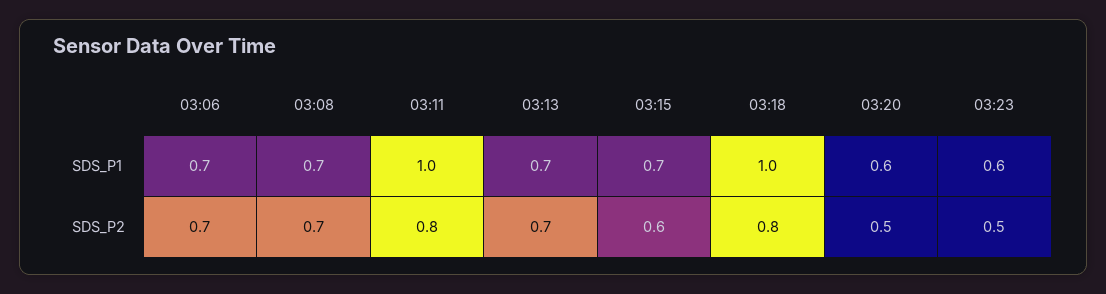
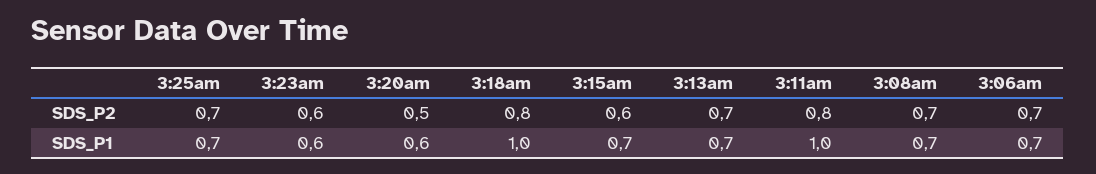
03:23, SDS_P2: 0.5 -> 0.6
3:25am, SDS_P2: none -> 0.7
3:25am, SDS_P1: none -> 0.7

